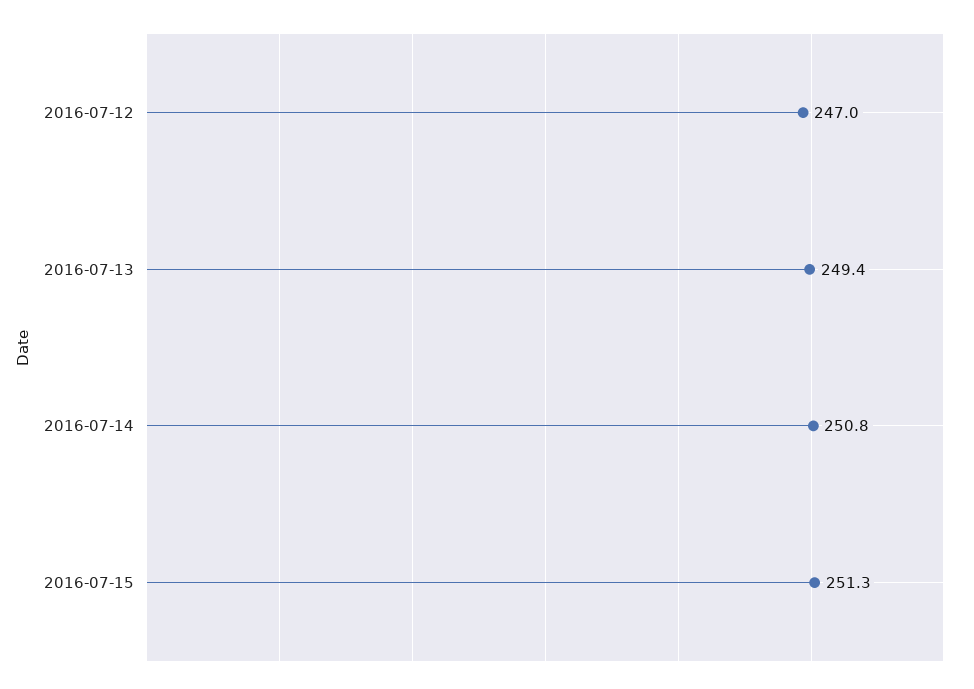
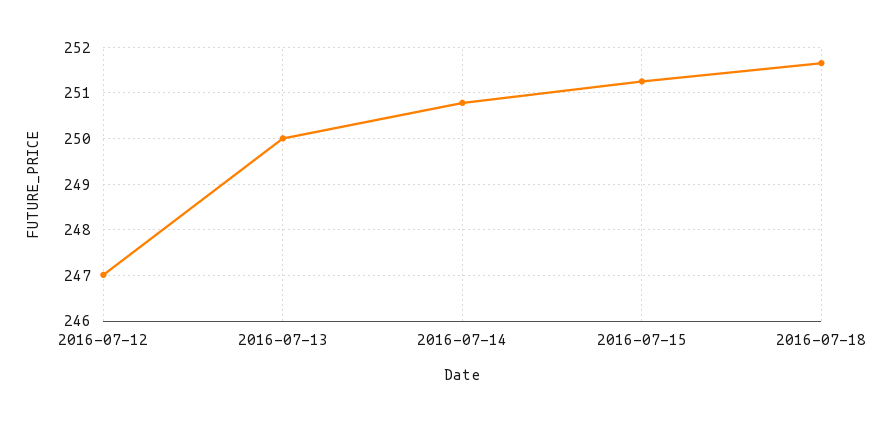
2016-07-13: 249.4 -> 250
2016-07-18: none -> 251.6

